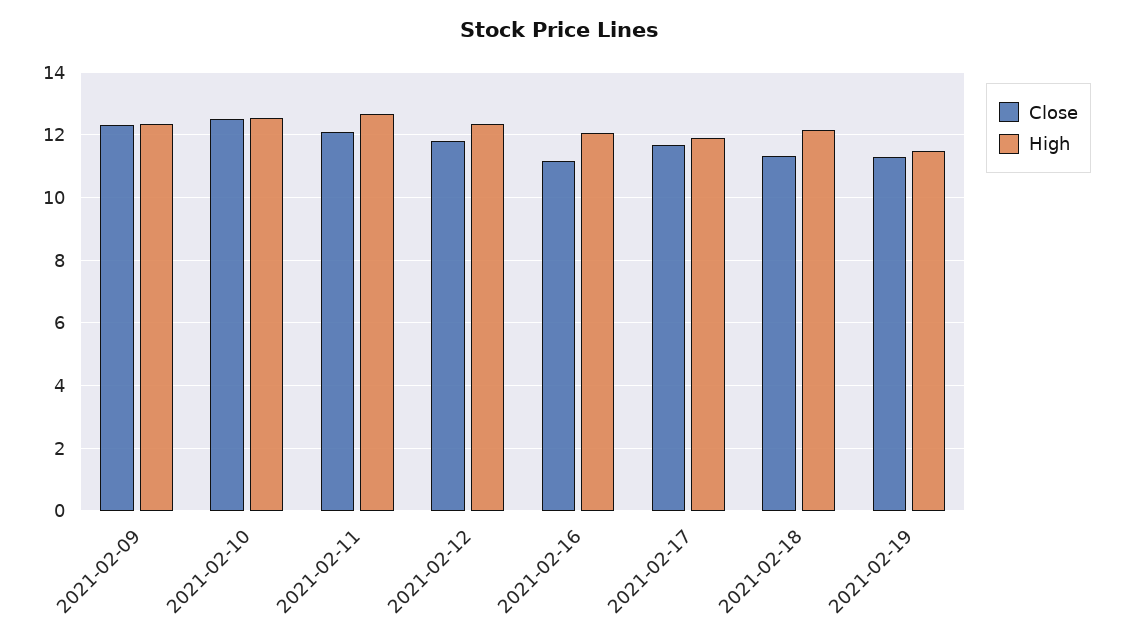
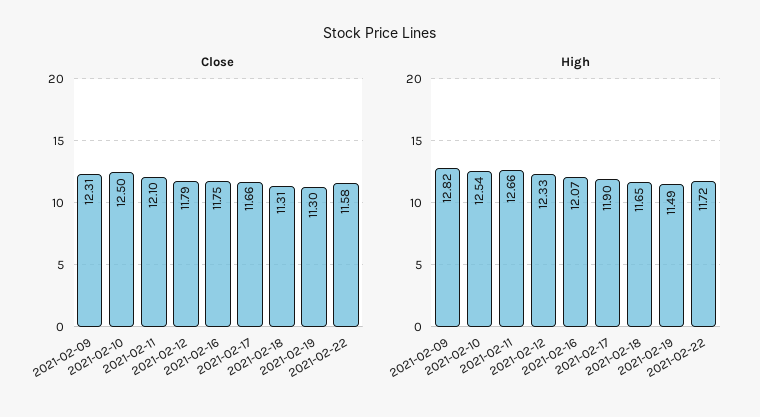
High, 2021-02-09: 12.4 -> 12.82
Close, 2021-02-16: 11.2 -> 11.75
High, 2021-02-18: 12.2 -> 11.65
Close, 2021-02-22: none -> 11.58
High, 2021-02-22: none -> 11.72

